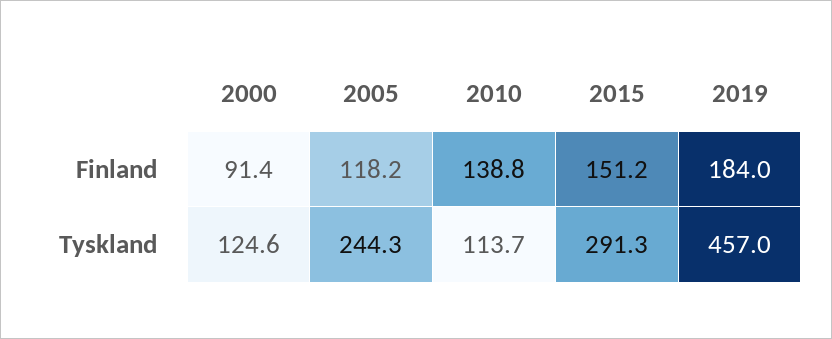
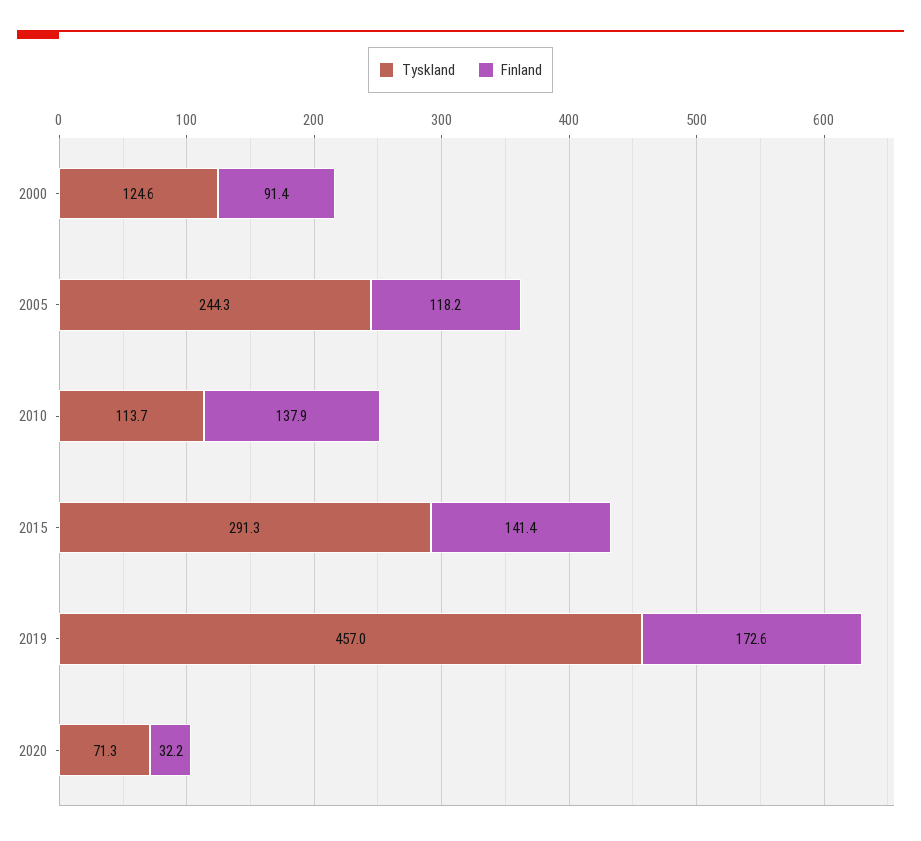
Finland, 2010: 138.8 -> 137.9
Finland, 2015: 151.2 -> 141.4
Finland, 2019: 184 -> 172.6
Tyskland, 2020: none -> 71.3
Finland, 2020: none -> 32.2

